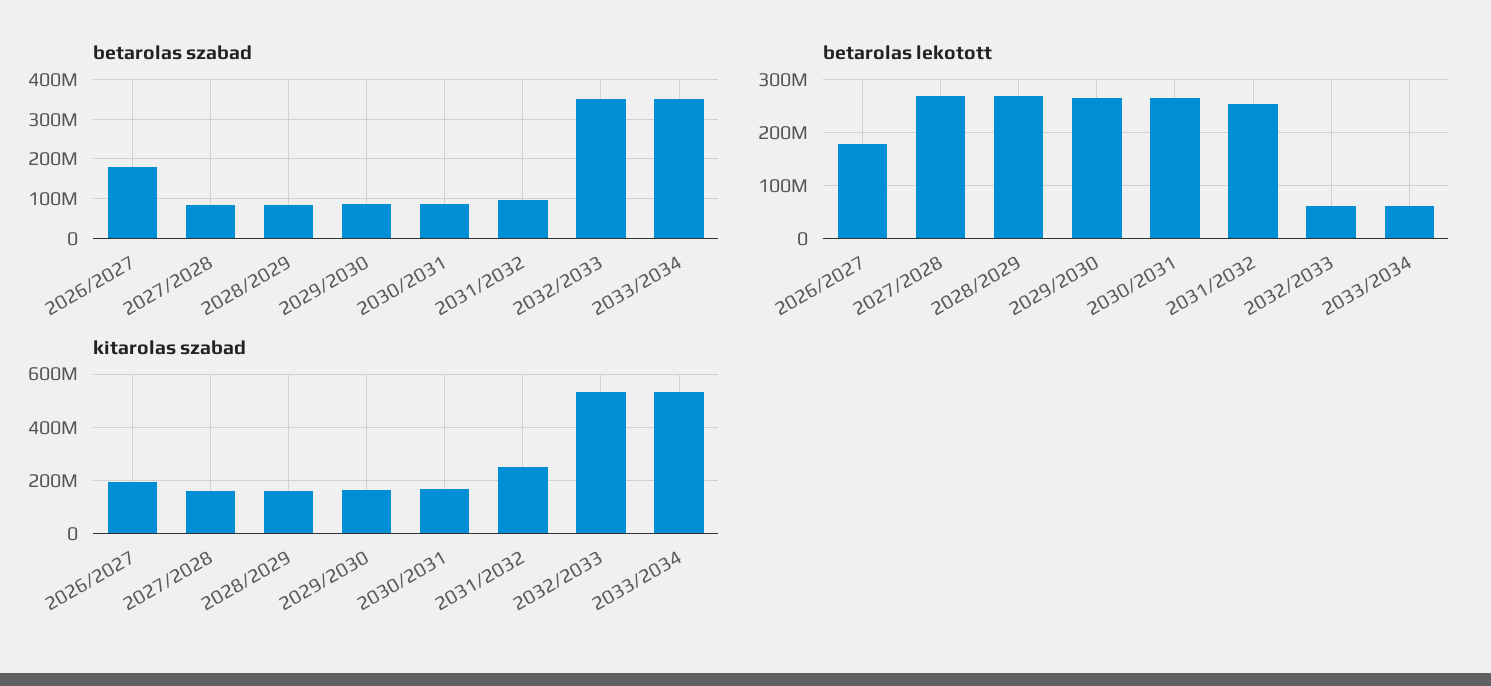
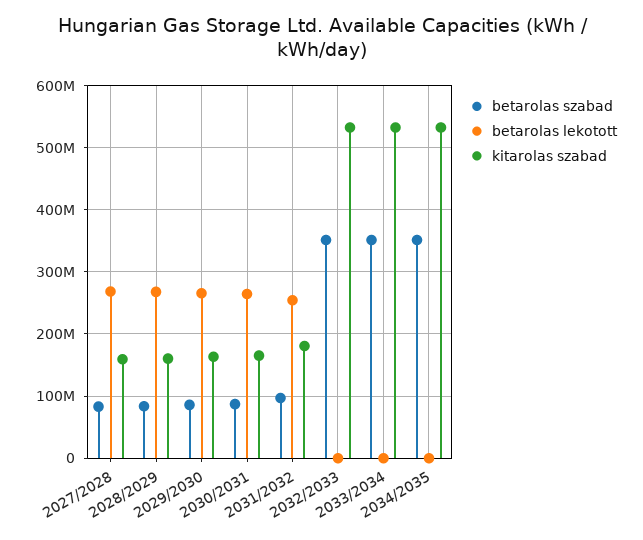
betarolas szabad, 2026/2027: 180000000 -> none
betarolas lekotott, 2026/2027: 180000000 -> none
betarolas lekotott, 2032/2033: 60000000 -> 0
betarolas lekotott, 2033/2034: 60000000 -> 0
kitarolas szabad, 2026/2027: 200000000 -> none
kitarolas szabad, 2031/2032: 250000000 -> 180000000
betarolas szabad, 2034/2035: none -> 350000000
betarolas lekotott, 2034/2035: none -> 0
kitarolas szabad, 2034/2035: none -> 530000000

